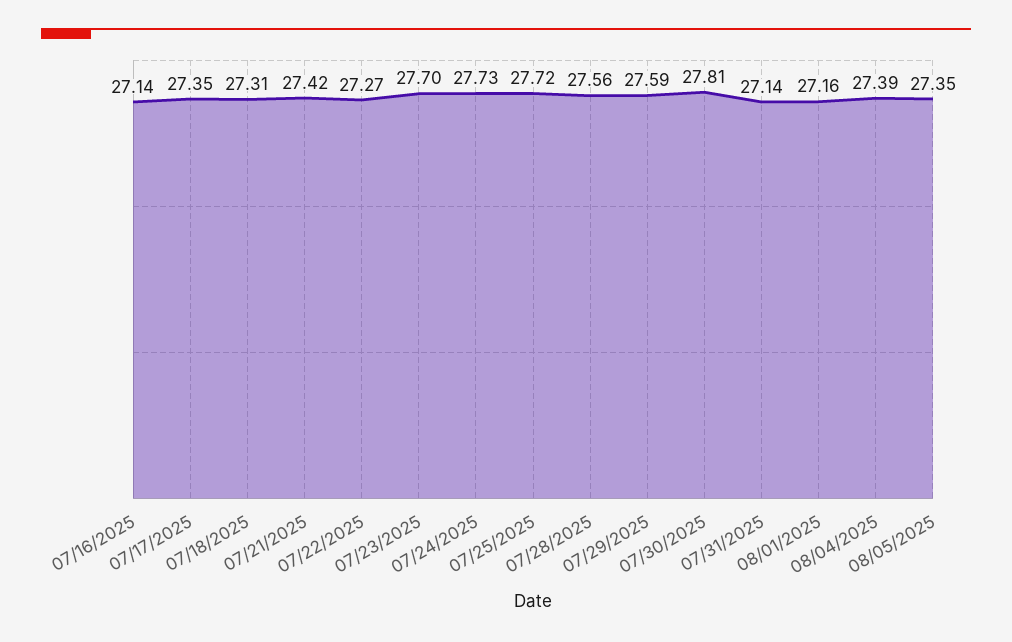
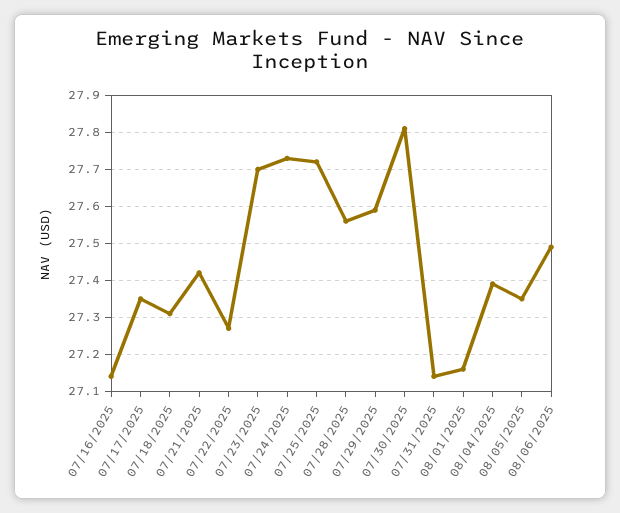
08/06/2025: none -> 27.5

